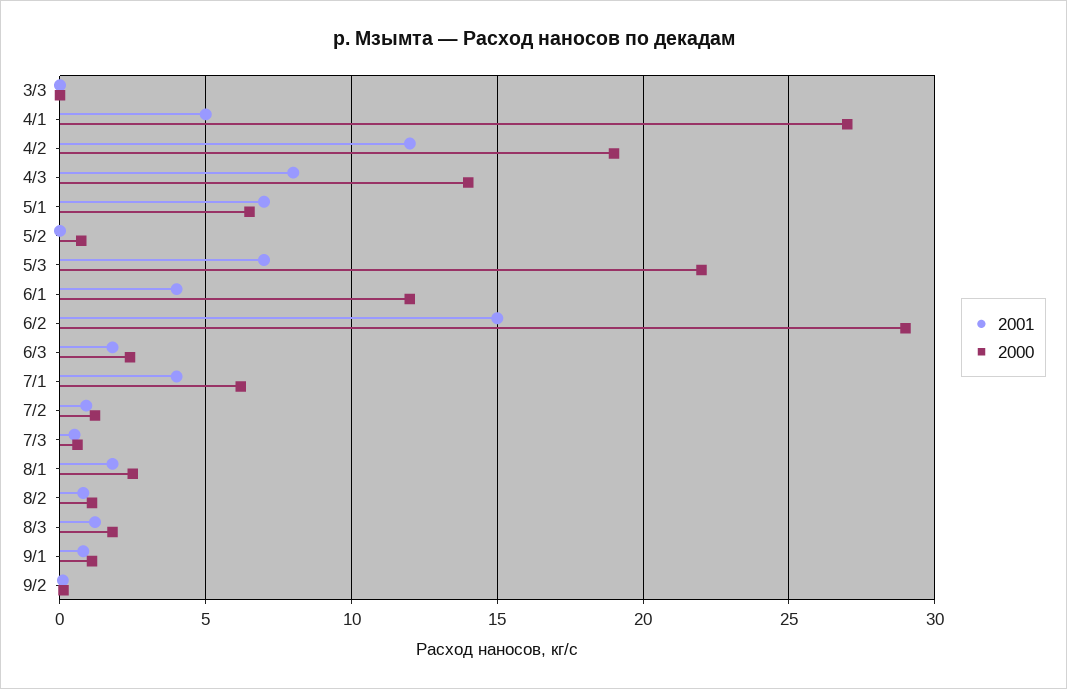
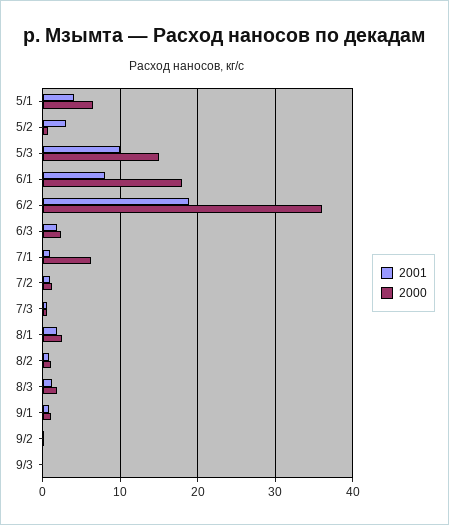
2001, 3/3: 0 -> none
2000, 3/3: 0 -> none
2001, 4/1: 5 -> none
2000, 4/1: 27 -> none
2001, 4/2: 12 -> none
2000, 4/2: 19 -> none
2001, 4/3: 8 -> none
2000, 4/3: 14 -> none
2001, 5/1: 7 -> 4
2001, 5/2: 0 -> 3
2001, 5/3: 7 -> 10
2000, 5/3: 22 -> 15
2001, 6/1: 4 -> 8
2000, 6/1: 12 -> 18
2001, 6/2: 15 -> 19
2000, 6/2: 29 -> 36
2001, 7/1: 4 -> 1
2001, 9/3: none -> 0
2000, 9/3: none -> 0

